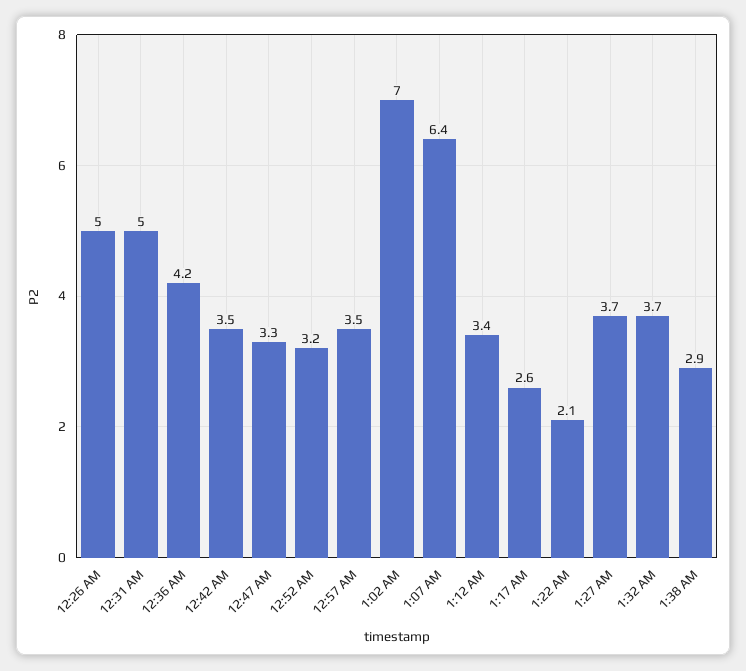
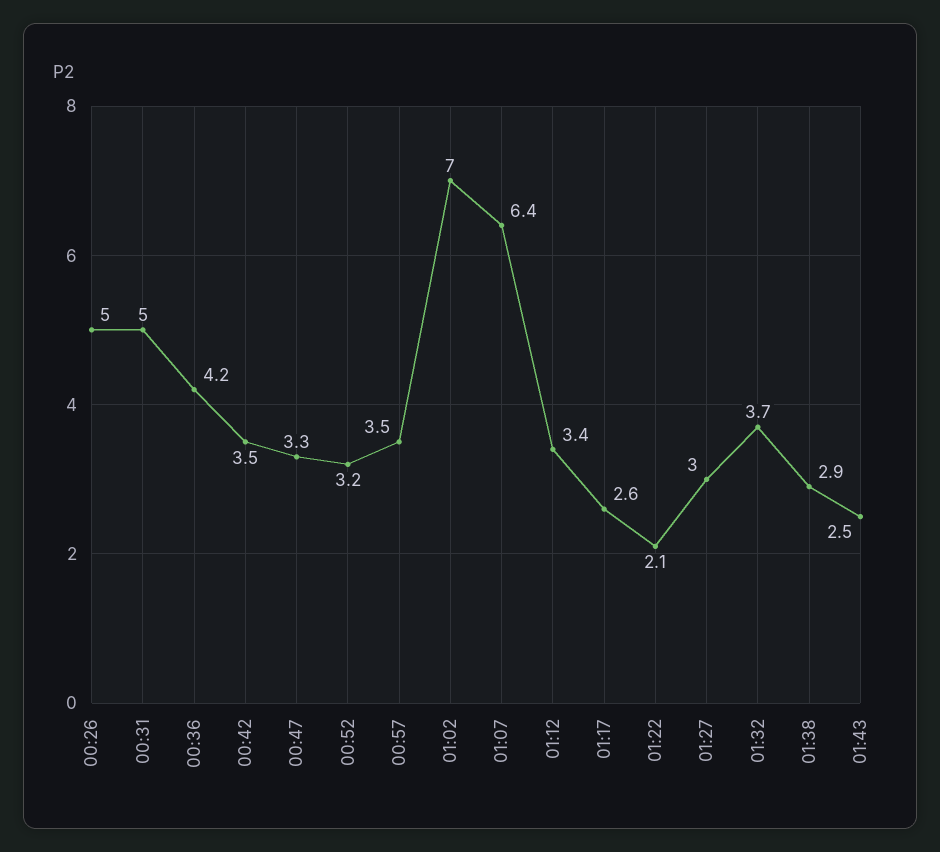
1:27 AM: 3.7 -> 3
01:43: none -> 2.5

